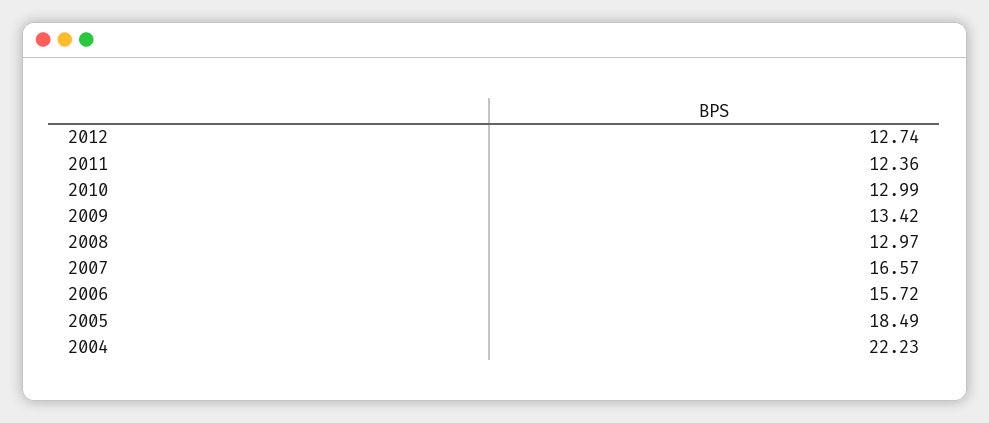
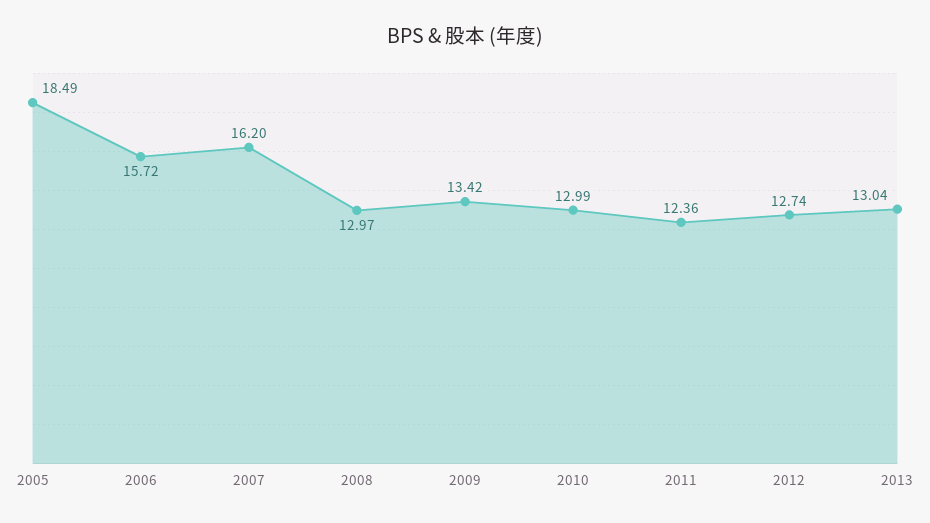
2007: 16.57 -> 16.2
2004: 22.23 -> none
2013: none -> 13.04

